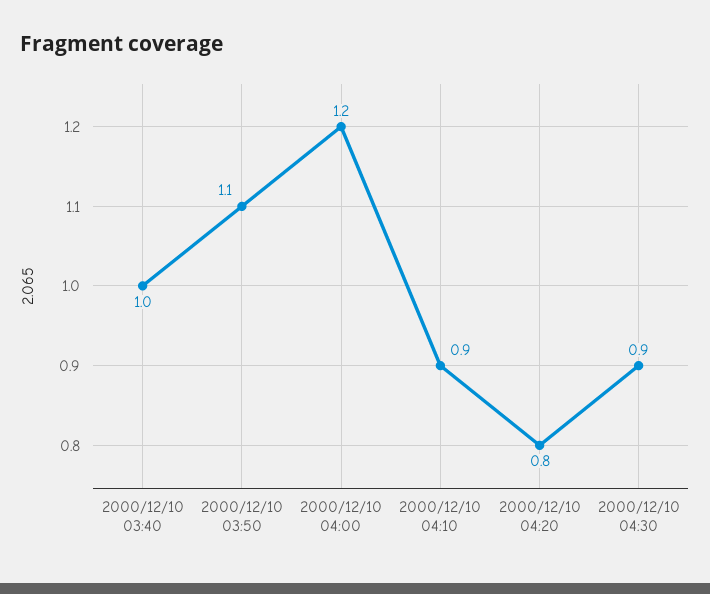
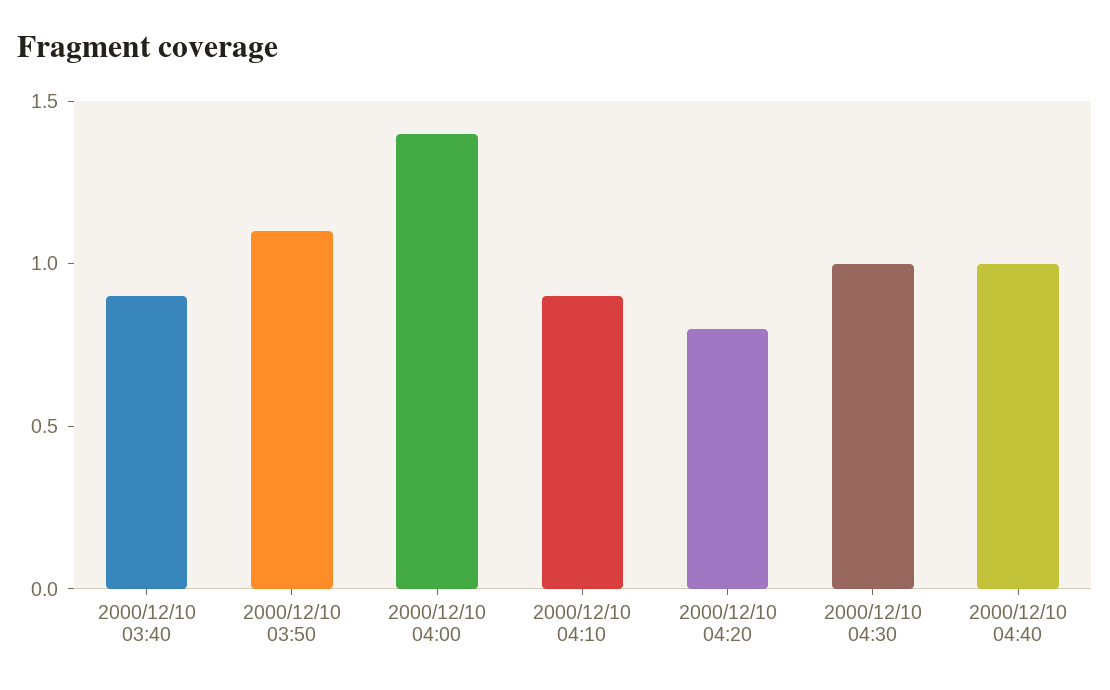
2000/12/10 03:40: 1 -> 0.9
2000/12/10 04:00: 1.2 -> 1.4
2000/12/10 04:30: 0.9 -> 1
2000/12/10 04:40: none -> 1

